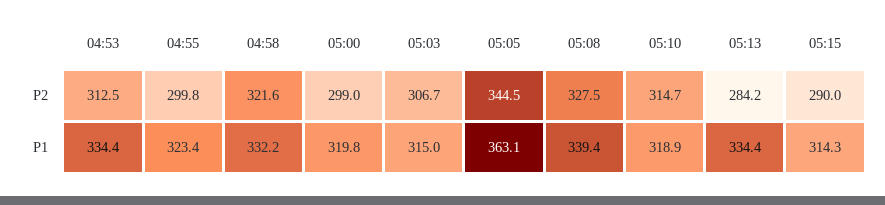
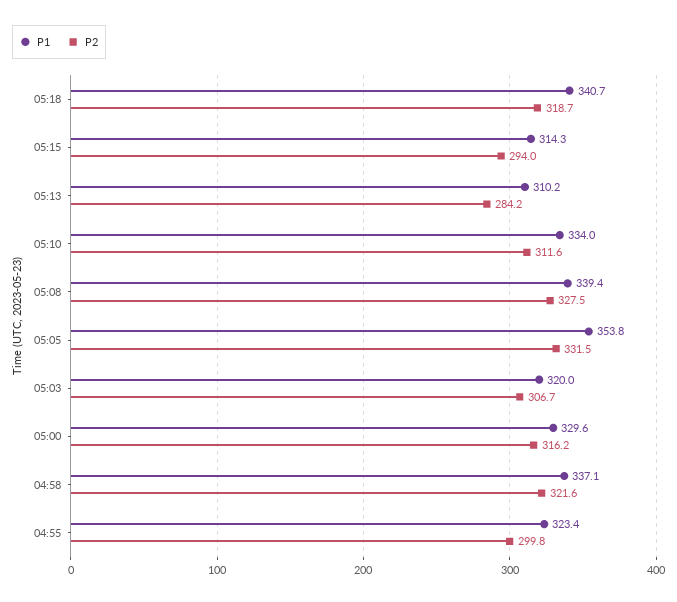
P2, 04:53: 312.5 -> none
P2, 05:00: 299 -> 316.2
P2, 05:05: 344.5 -> 331.5
P2, 05:10: 314.7 -> 311.6
P2, 05:15: 290 -> 294
P1, 04:53: 334.4 -> none
P1, 04:58: 332.2 -> 337.1
P1, 05:00: 319.8 -> 329.6
P1, 05:03: 315 -> 320
P1, 05:05: 363.1 -> 353.8
P1, 05:10: 318.9 -> 334
P1, 05:13: 334.4 -> 310.2
P1, 05:18: none -> 340.7
P2, 05:18: none -> 318.7

